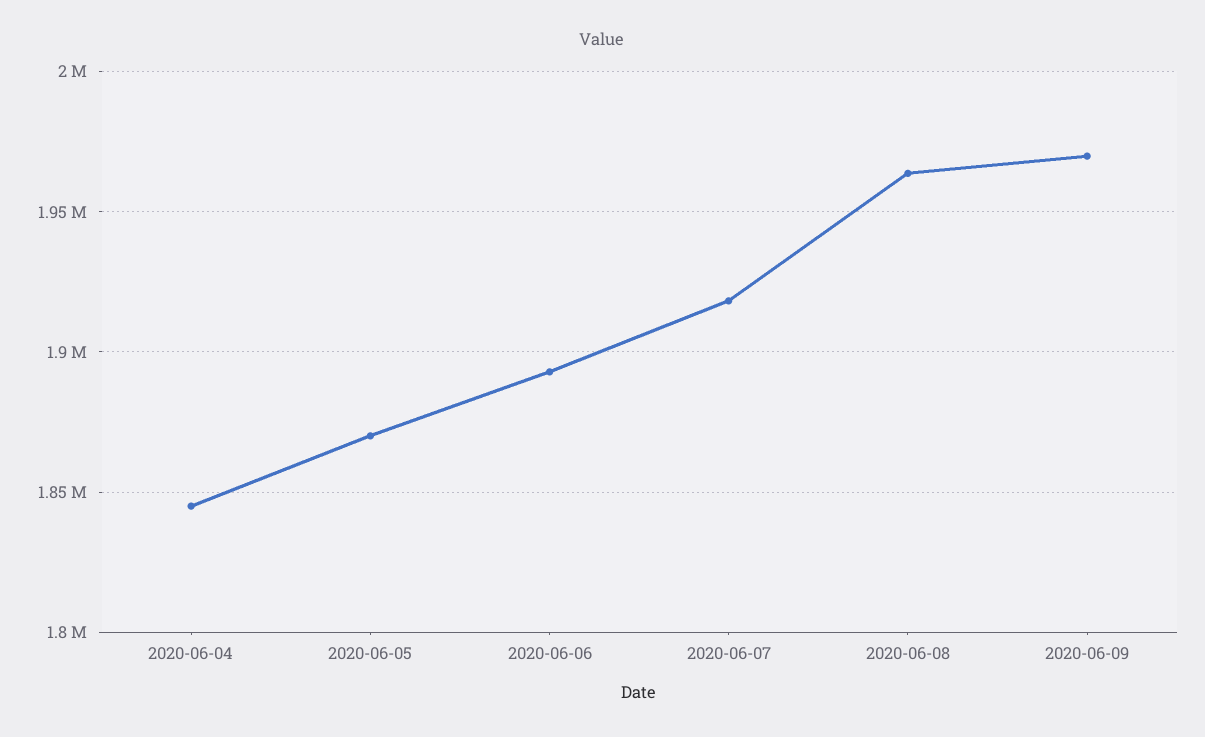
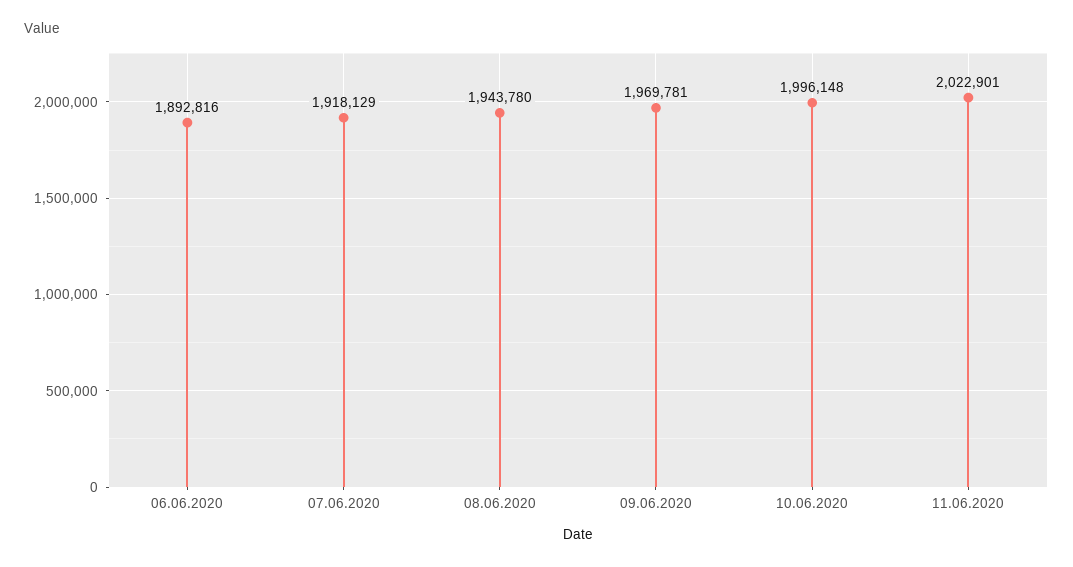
2020-06-04: 1845000 -> none
2020-06-05: 1870000 -> none
2020-06-08: 1965000 -> 1943780
10.06.2020: none -> 1996148
11.06.2020: none -> 2022901

